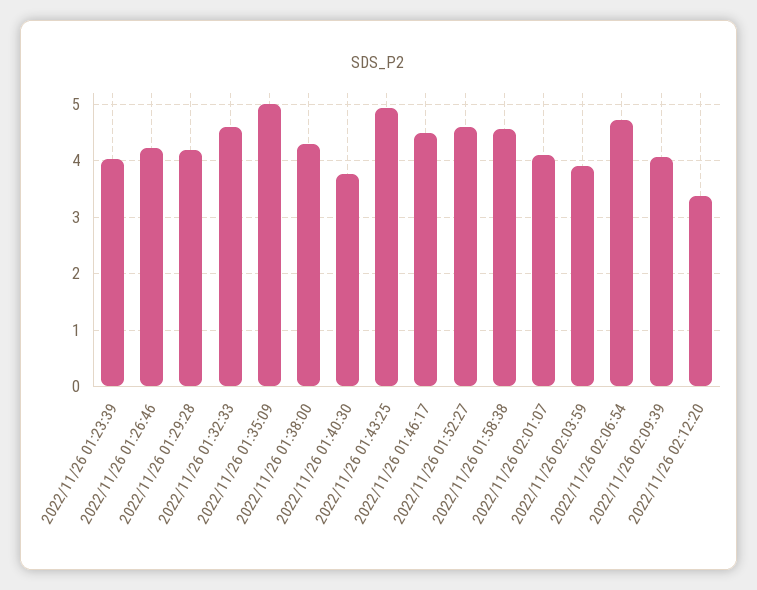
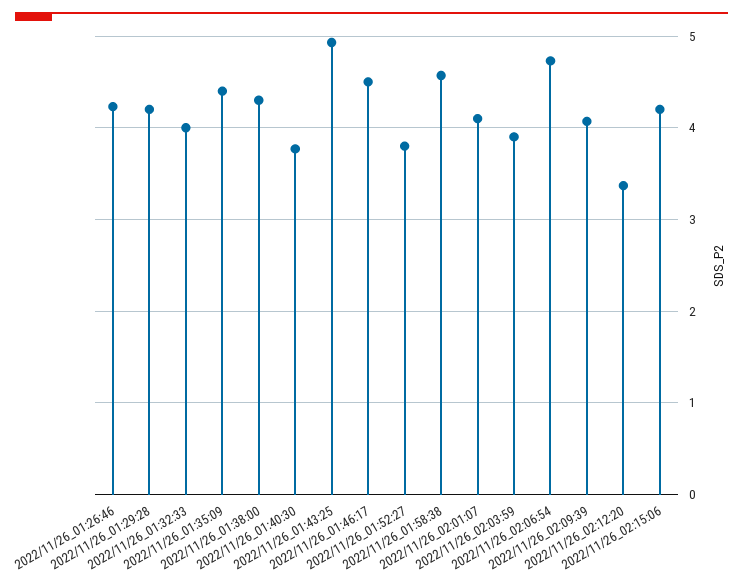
2022/11/26 01:23:39: 4 -> none
2022/11/26 01:32:33: 4.6 -> 4
2022/11/26 01:35:09: 5 -> 4.4
2022/11/26 01:52:27: 4.6 -> 3.8
2022/11/26_02:15:06: none -> 4.2

